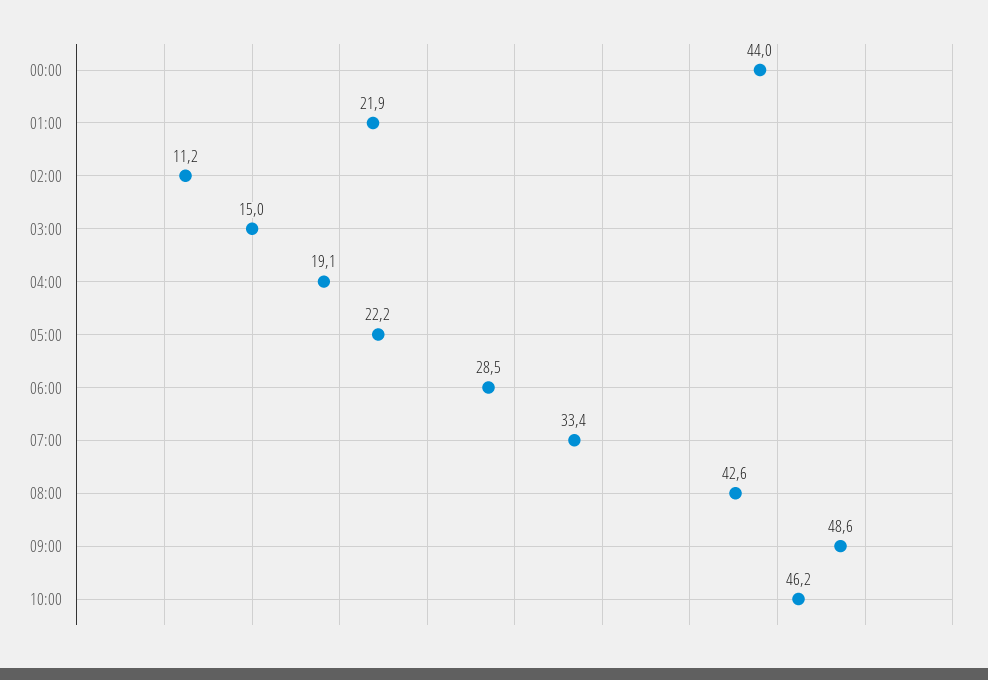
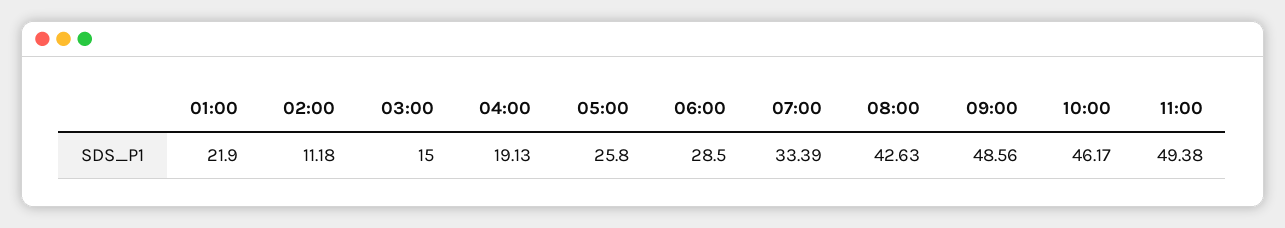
00:00: 44 -> none
05:00: 22.2 -> 25.8
11:00: none -> 49.38

